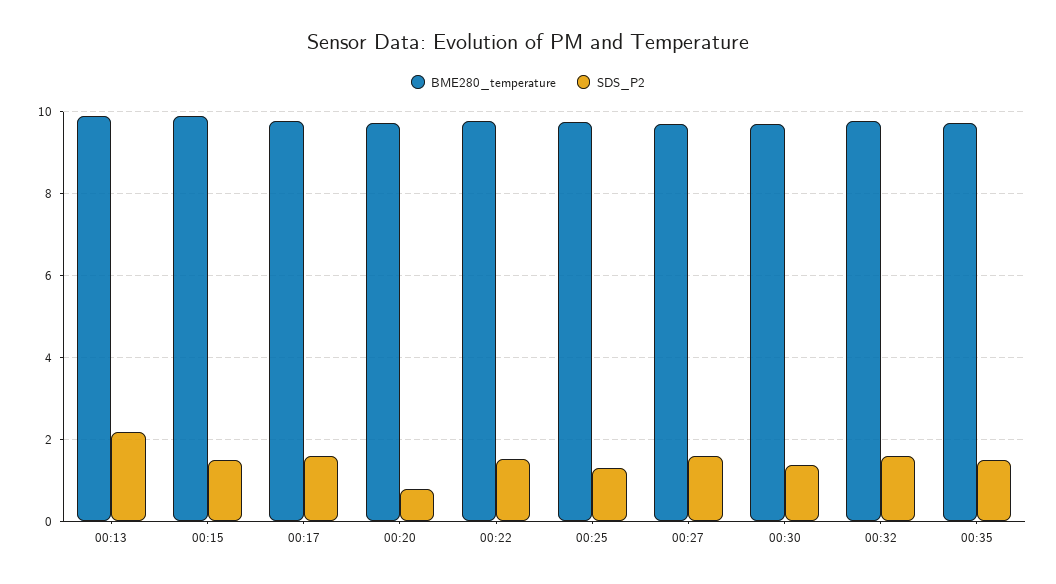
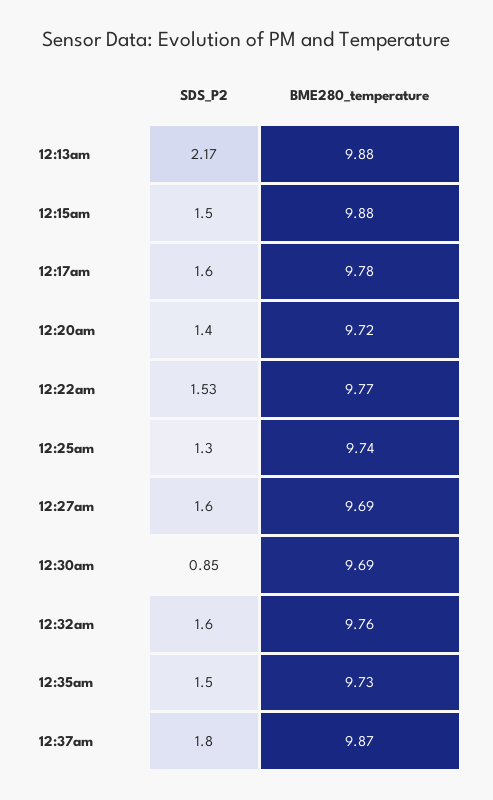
SDS_P2, 00:20: 0.8 -> 1.4
SDS_P2, 00:30: 1.4 -> 0.85
SDS_P2, 12:37am: none -> 1.8
BME280_temperature, 12:37am: none -> 9.87

